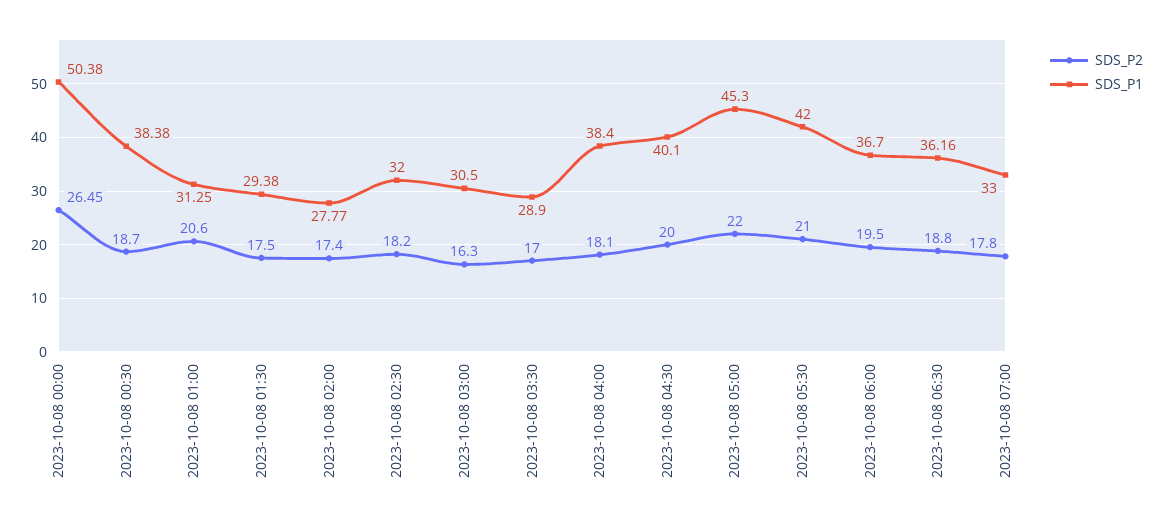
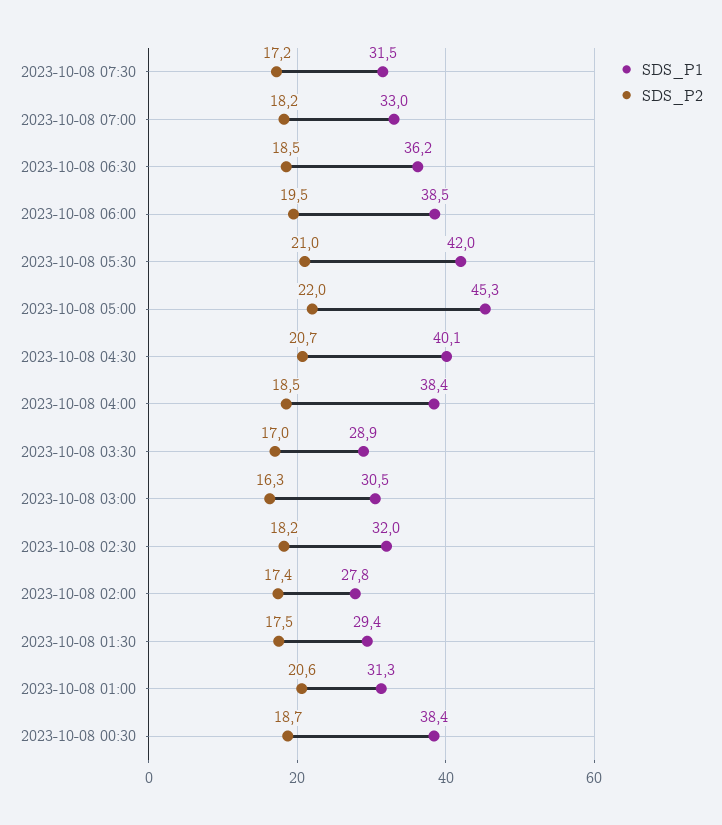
SDS_P2, 2023-10-08 00:00: 26.45 -> none
SDS_P1, 2023-10-08 00:00: 50.38 -> none
SDS_P2, 2023-10-08 04:00: 18.1 -> 18.5
SDS_P2, 2023-10-08 04:30: 20 -> 20.7
SDS_P1, 2023-10-08 06:00: 36.7 -> 38.5
SDS_P2, 2023-10-08 06:30: 18.8 -> 18.5
SDS_P2, 2023-10-08 07:00: 17.8 -> 18.2
SDS_P1, 2023-10-08 07:30: none -> 31.5
SDS_P2, 2023-10-08 07:30: none -> 17.2

